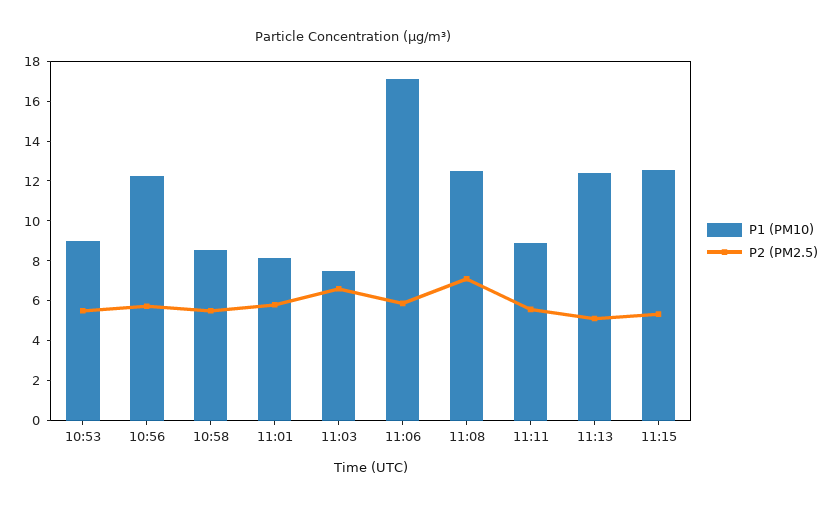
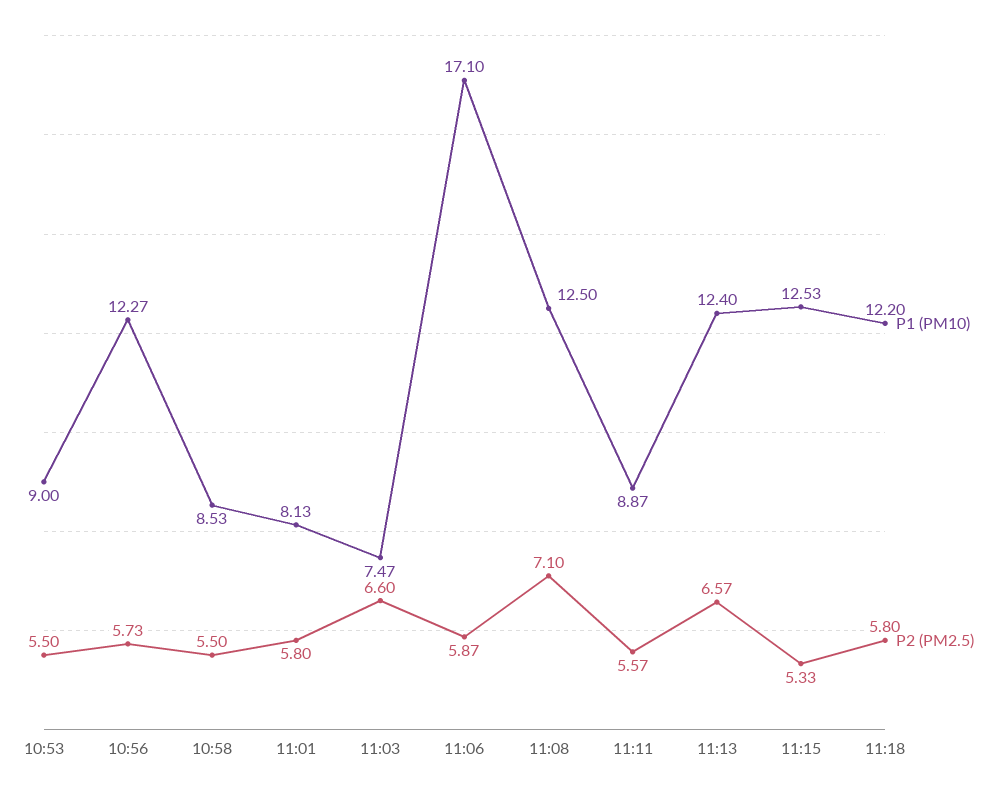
P2 (PM2.5), 11:13: 5 -> 6.57
P1 (PM10), 11:18: none -> 12.2
P2 (PM2.5), 11:18: none -> 5.8

